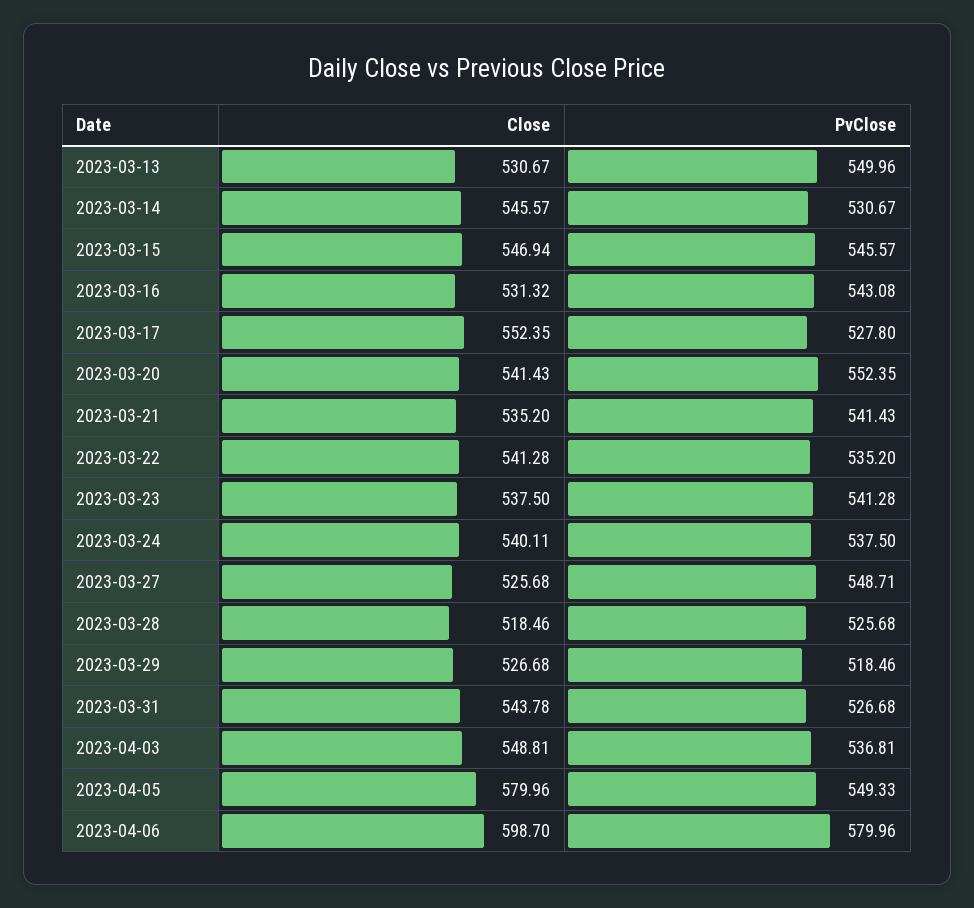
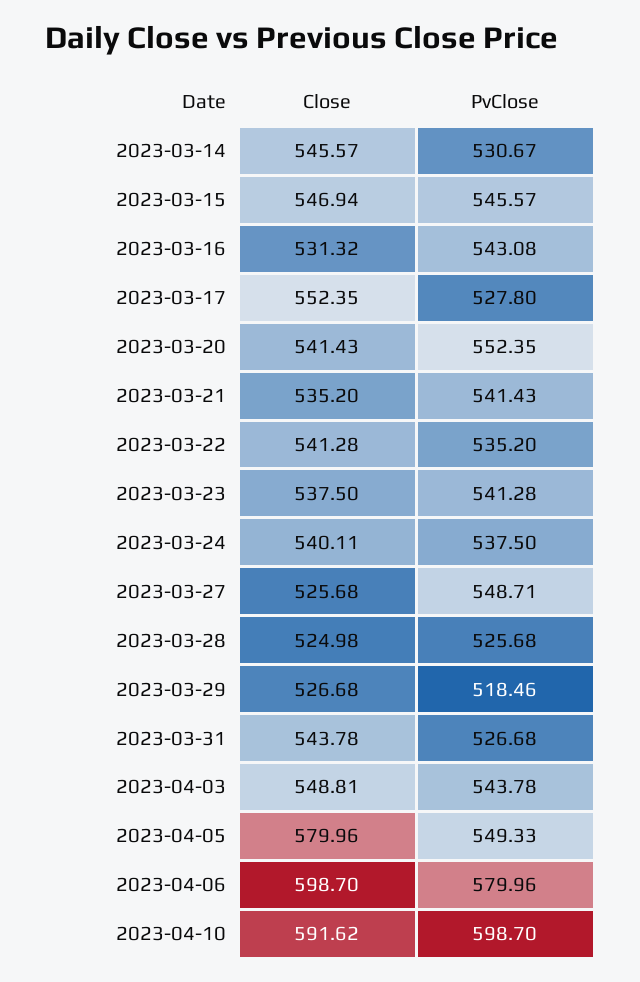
Close, 2023-03-13: 530.67 -> none
PvClose, 2023-03-13: 549.96 -> none
Close, 2023-03-28: 518.46 -> 524.98
PvClose, 2023-04-03: 536.81 -> 543.78
Close, 2023-04-10: none -> 591.62
PvClose, 2023-04-10: none -> 598.7

